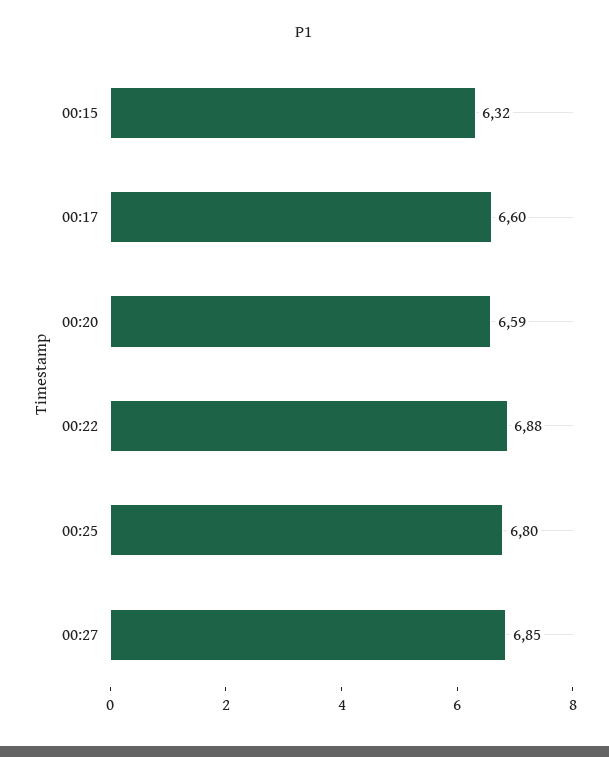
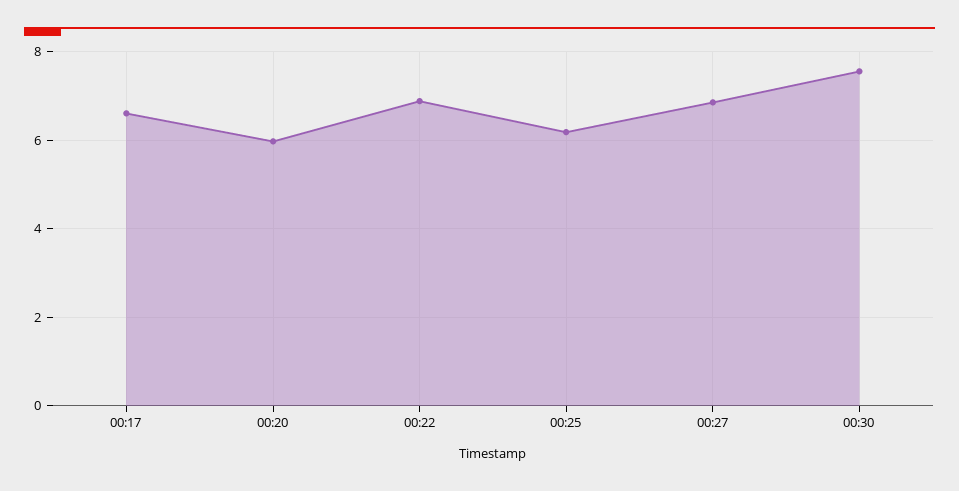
00:15: 6.32 -> none
00:20: 6.59 -> 6
00:25: 6.8 -> 6.2
00:30: none -> 7.6

